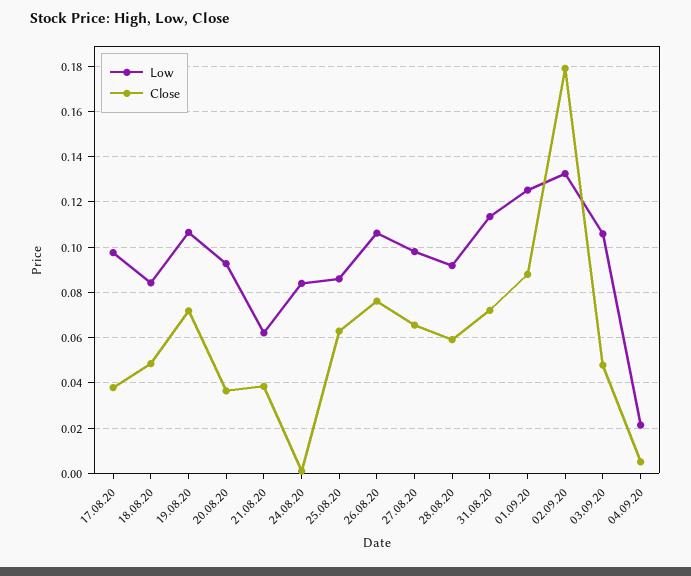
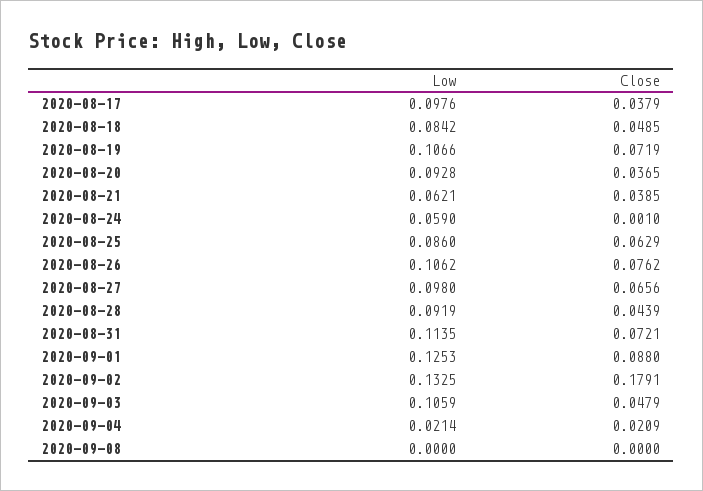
Low, 24.08.20: 0.085 -> 0.059
Close, 28.08.20: 0.06 -> 0.0439
Close, 04.09.20: 0.005 -> 0.0209
Low, 2020-09-08: none -> 0
Close, 2020-09-08: none -> 0

